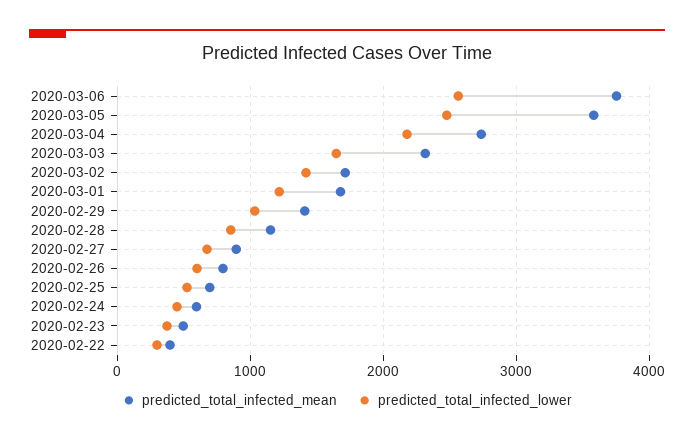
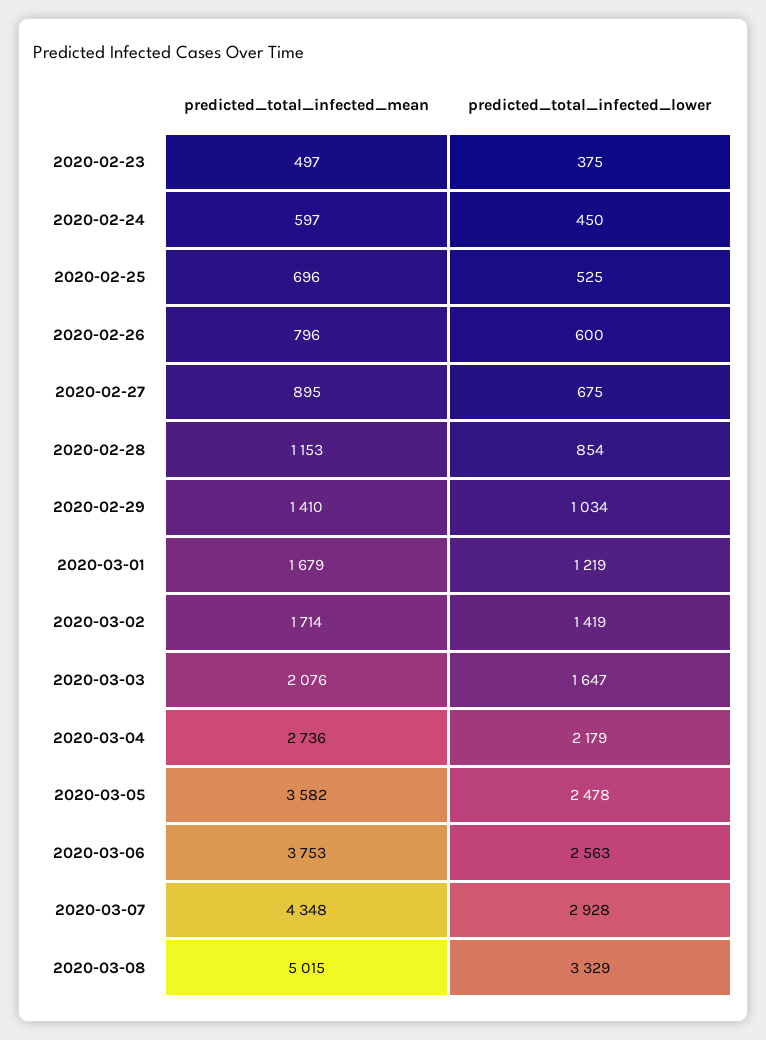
predicted_total_infected_mean, 2020-03-03: 2300 -> 2076
predicted_total_infected_mean, 2020-02-22: 400 -> none
predicted_total_infected_lower, 2020-02-22: 300 -> none
predicted_total_infected_mean, 2020-03-07: none -> 4348
predicted_total_infected_lower, 2020-03-07: none -> 2928
predicted_total_infected_mean, 2020-03-08: none -> 5015
predicted_total_infected_lower, 2020-03-08: none -> 3329

